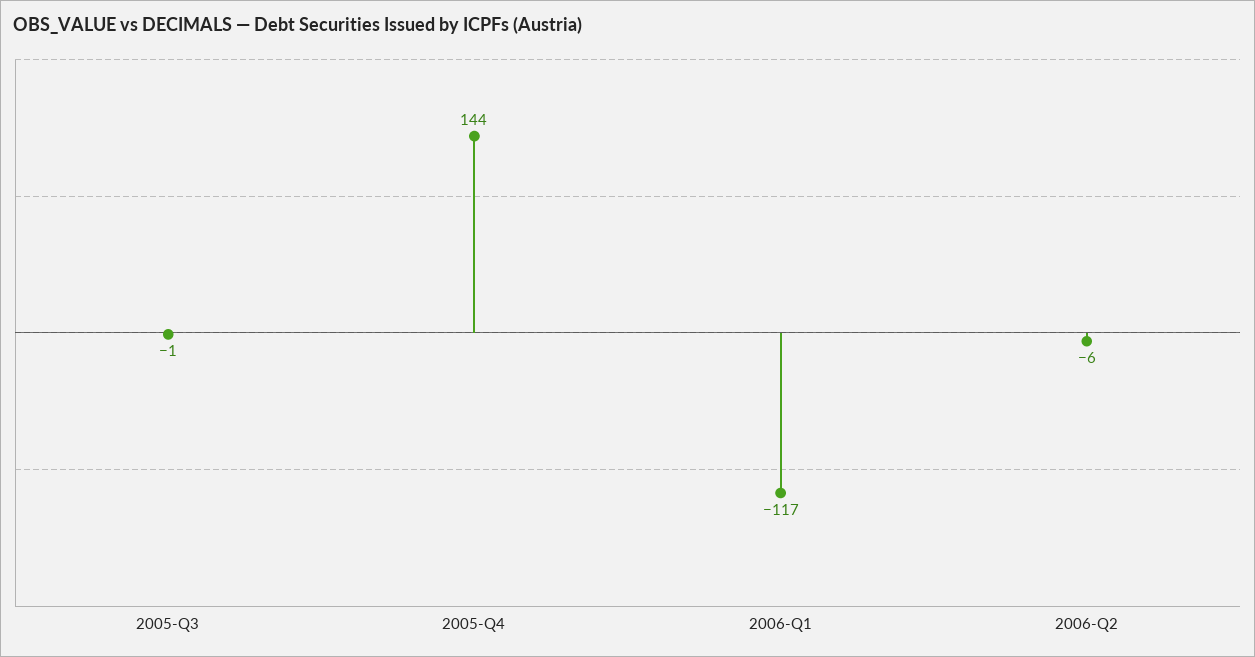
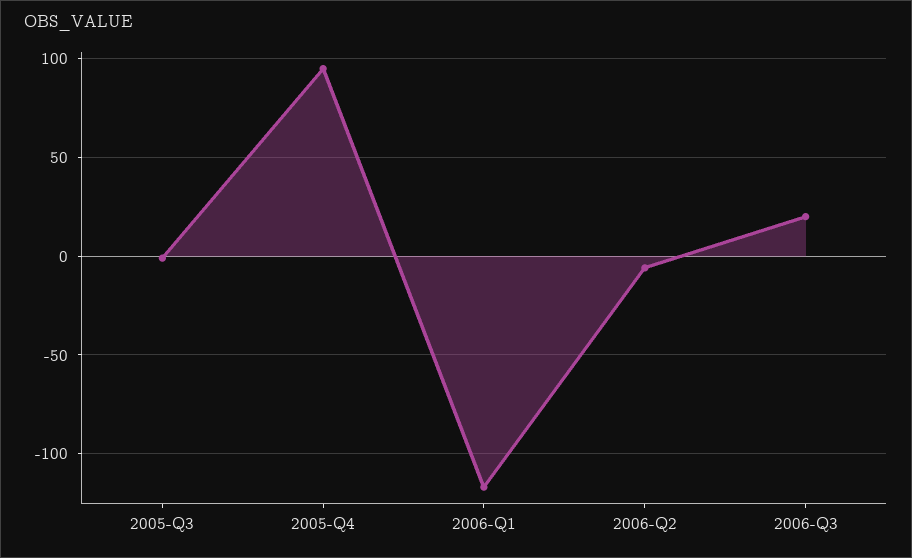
2005-Q4: 144 -> 95
2006-Q3: none -> 20

